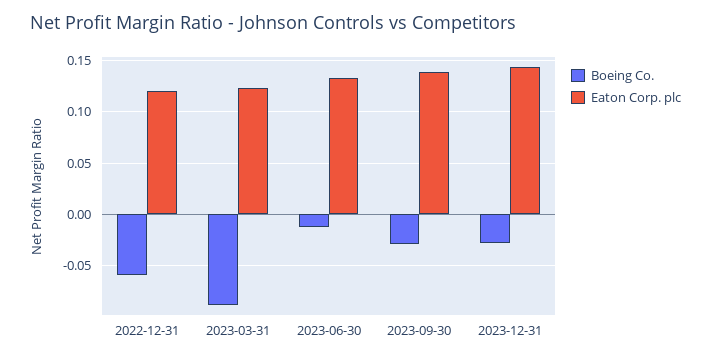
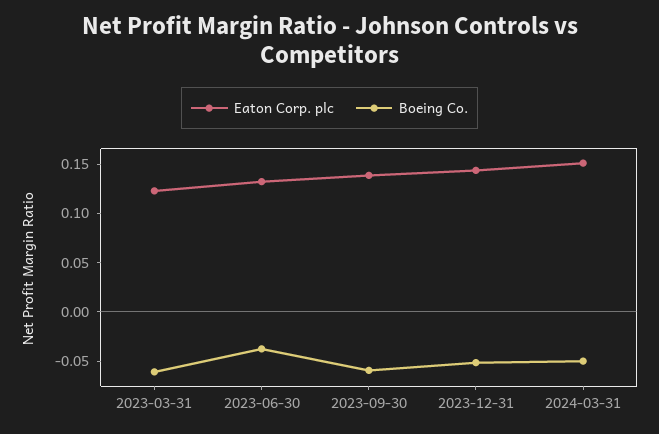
Boeing Co., 2022-12-31: -0.06 -> none
Eaton Corp. plc, 2022-12-31: 0.12 -> none
Boeing Co., 2023-03-31: -0.09 -> -0.06
Boeing Co., 2023-06-30: -0.01 -> -0.04
Boeing Co., 2023-09-30: -0.03 -> -0.06
Boeing Co., 2023-12-31: -0.03 -> -0.05
Eaton Corp. plc, 2024-03-31: none -> 0.15
Boeing Co., 2024-03-31: none -> -0.05

